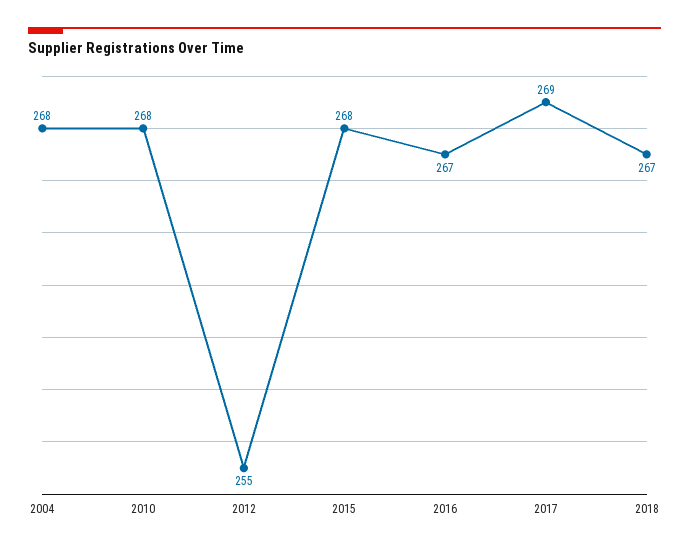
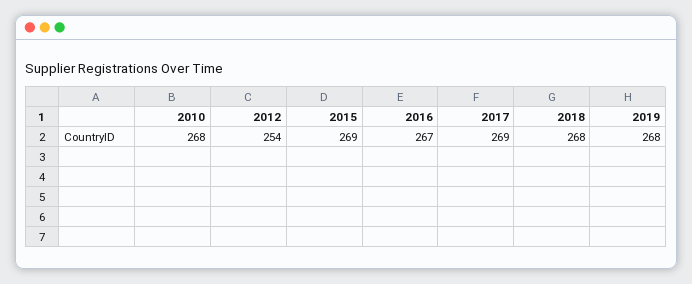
2004: 268 -> none
2012: 255 -> 254
2015: 268 -> 269
2018: 267 -> 268
2019: none -> 268

